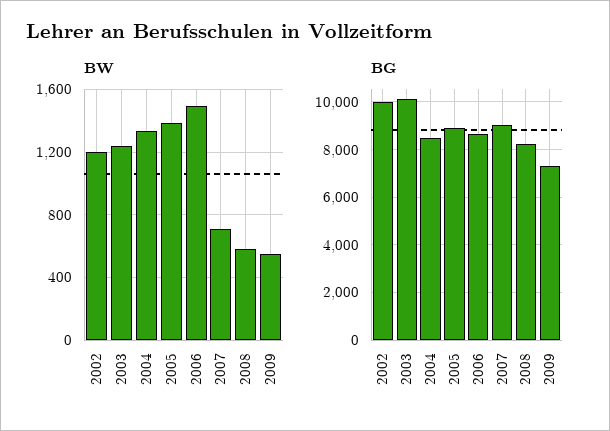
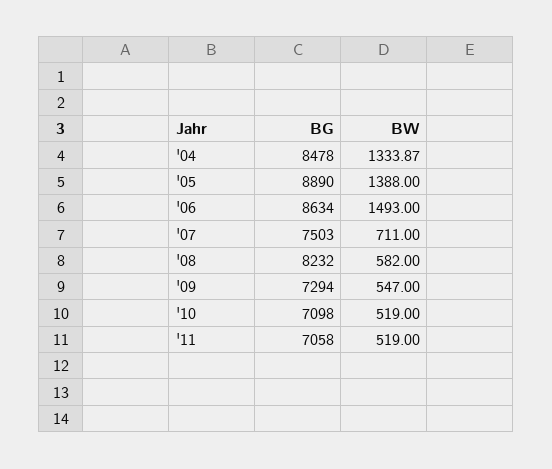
BW, 2002: 1200 -> none
BW, 2003: 1250 -> none
BG, 2002: 10000 -> none
BG, 2003: 10000 -> none
BG, 2007: 9000 -> 7503
BG, '10: none -> 7098
BW, '10: none -> 519
BG, '11: none -> 7058
BW, '11: none -> 519

